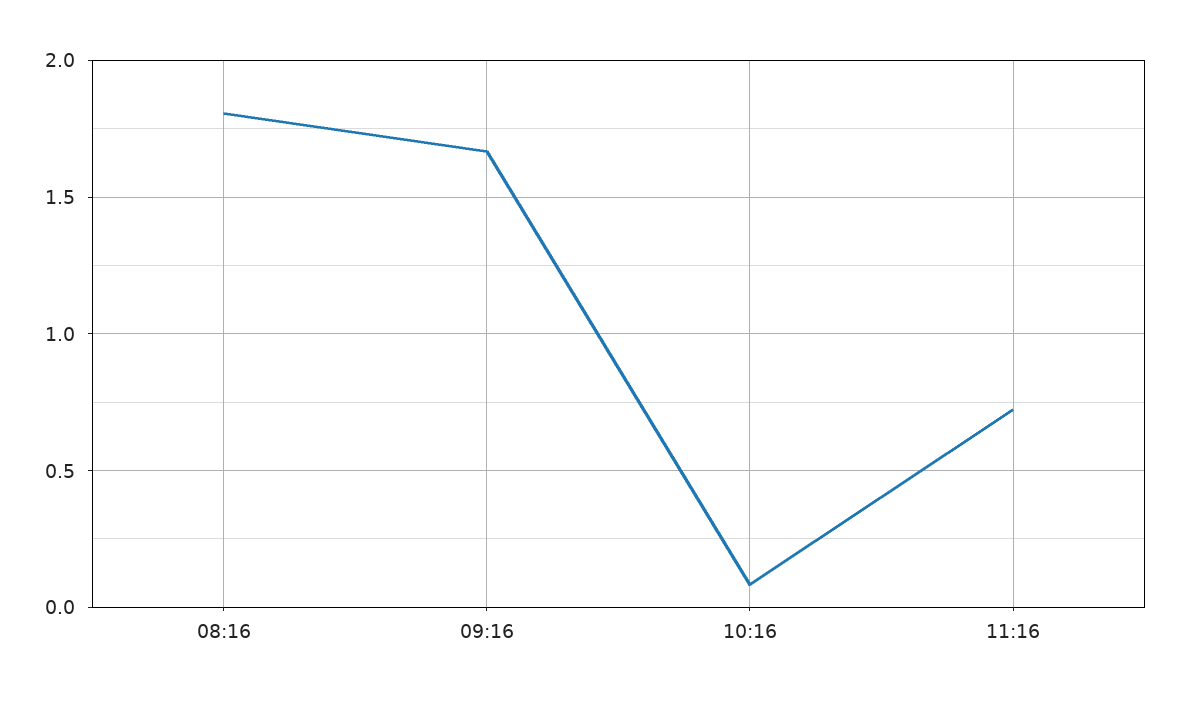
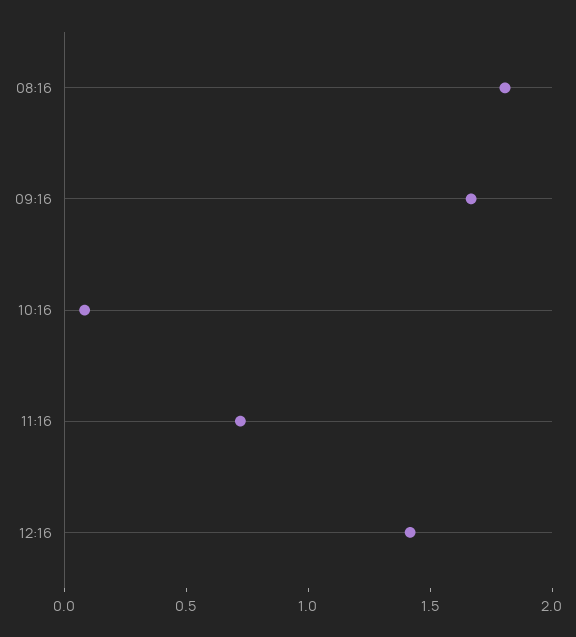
12:16: none -> 1.4

